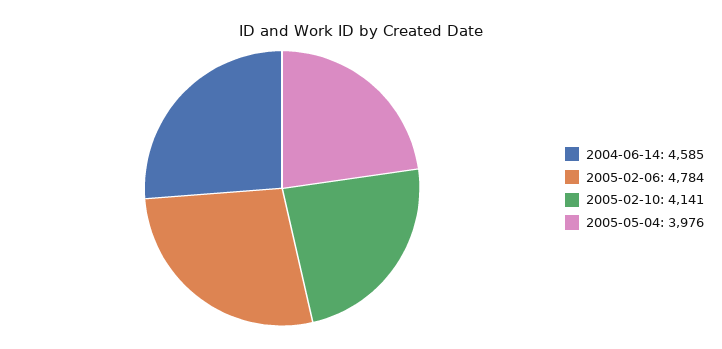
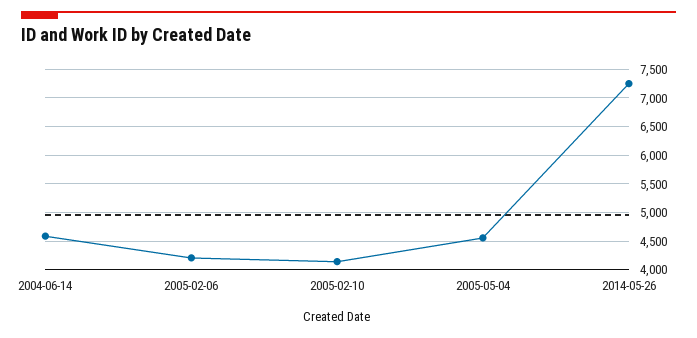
2005-02-06: 4784 -> 4250
2005-05-04: 3976 -> 4500
2014-05-26: none -> 7250

